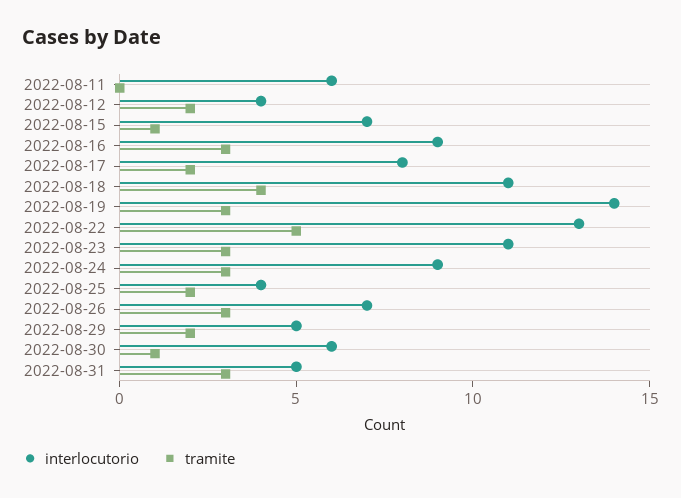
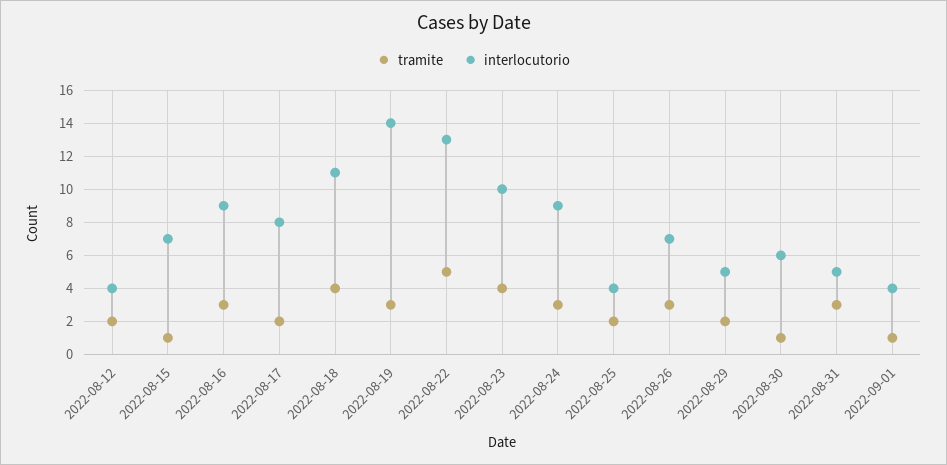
interlocutorio, 2022-08-11: 6 -> none
tramite, 2022-08-11: 0 -> none
interlocutorio, 2022-08-23: 11 -> 10
tramite, 2022-08-23: 3 -> 4
tramite, 2022-09-01: none -> 1
interlocutorio, 2022-09-01: none -> 4

